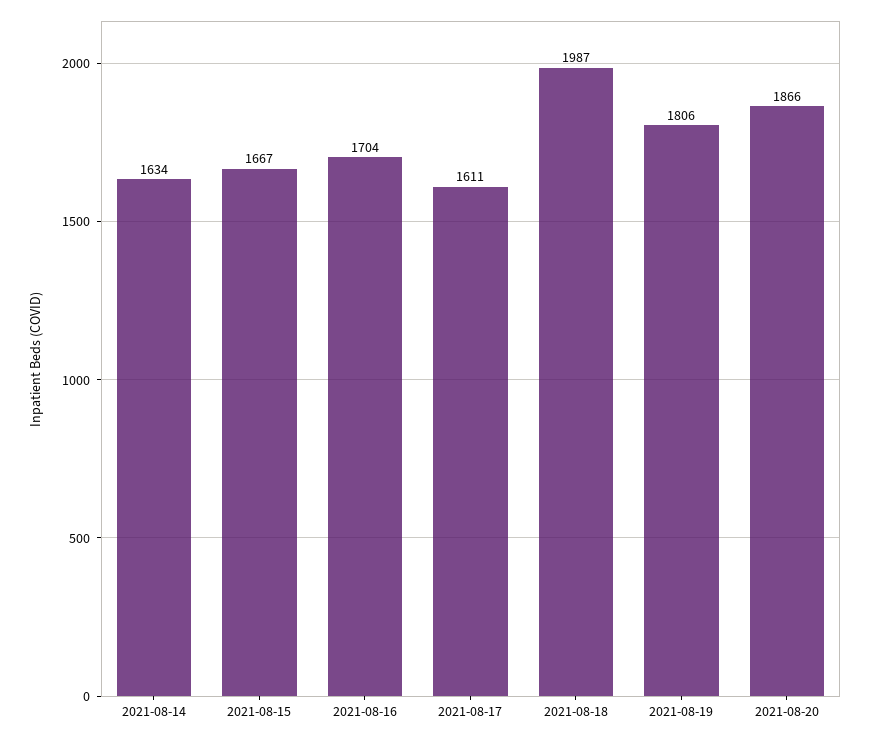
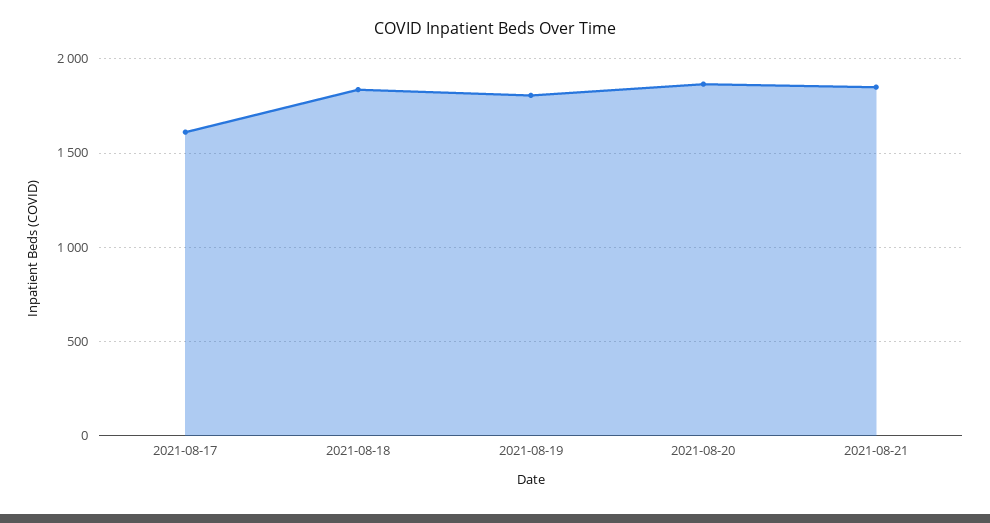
2021-08-14: 1634 -> none
2021-08-15: 1667 -> none
2021-08-16: 1704 -> none
2021-08-18: 1987 -> 1850
2021-08-21: none -> 1850

